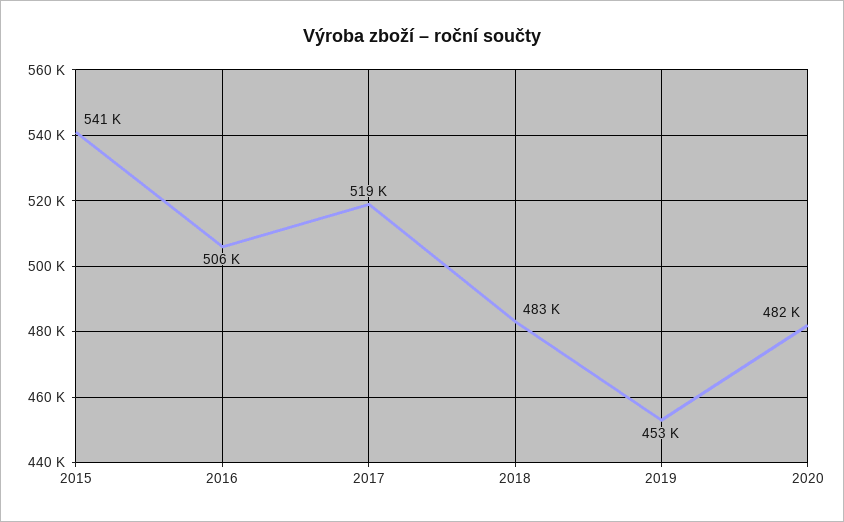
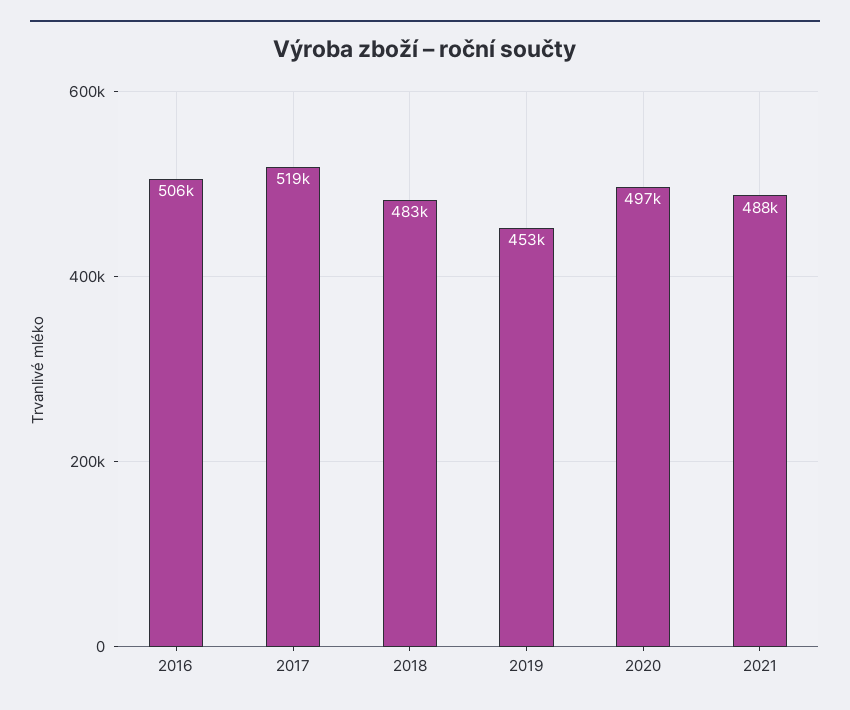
2015: 541000 -> none
2020: 482000 -> 497000
2021: none -> 488000

